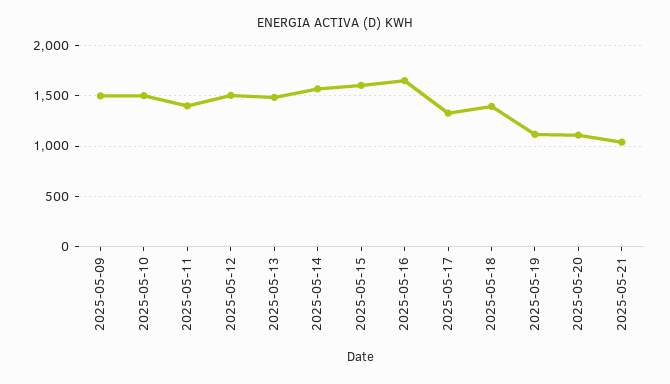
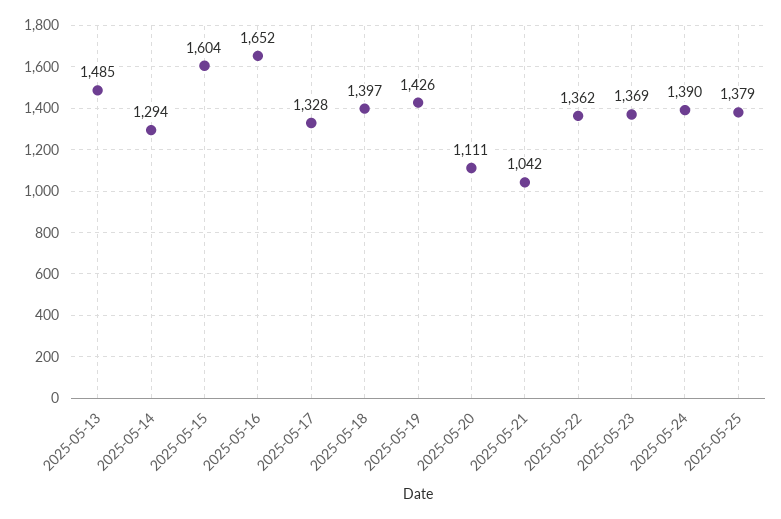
2025-05-09: 1500 -> none
2025-05-10: 1500 -> none
2025-05-11: 1400 -> none
2025-05-12: 1500 -> none
2025-05-14: 1600 -> 1294
2025-05-19: 1100 -> 1426
2025-05-22: none -> 1362
2025-05-23: none -> 1369
2025-05-24: none -> 1390
2025-05-25: none -> 1379

